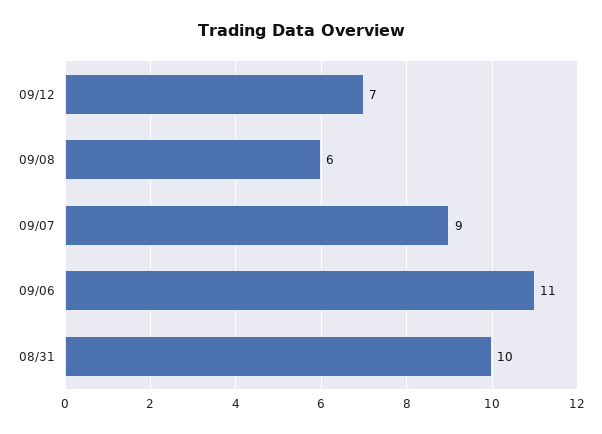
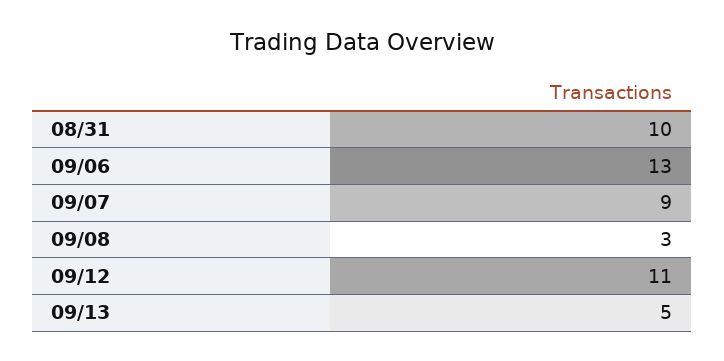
09/12: 7 -> 11
09/08: 6 -> 3
09/06: 11 -> 13
09/13: none -> 5

